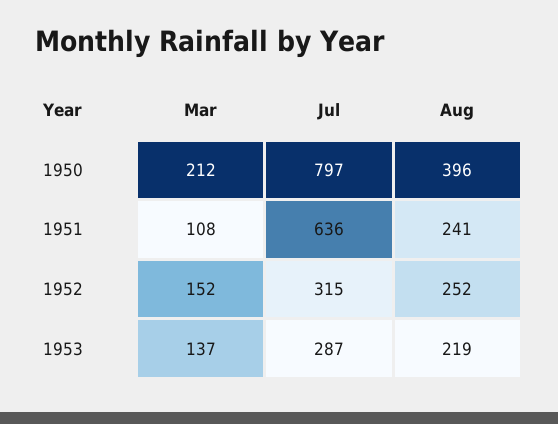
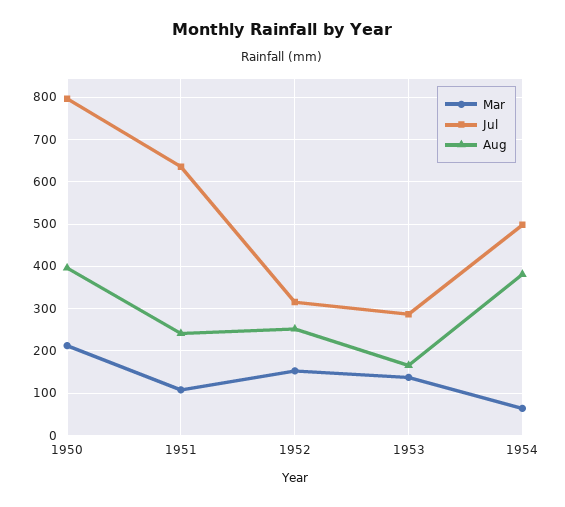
Aug, 1953: 219 -> 160
Mar, 1954: none -> 60
Jul, 1954: none -> 500
Aug, 1954: none -> 380

